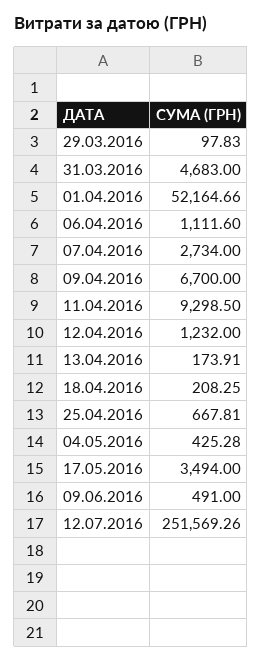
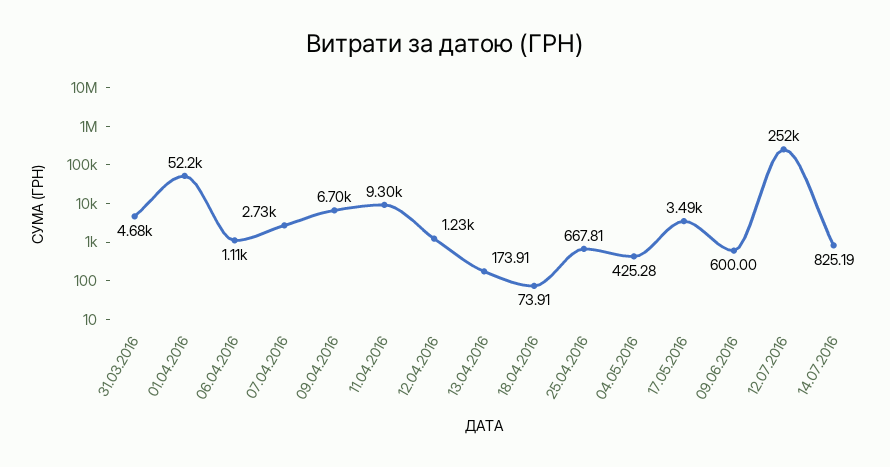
29.03.2016: 97.83 -> none
18.04.2016: 208.25 -> 73.91
09.06.2016: 491 -> 600
14.07.2016: none -> 825.19

